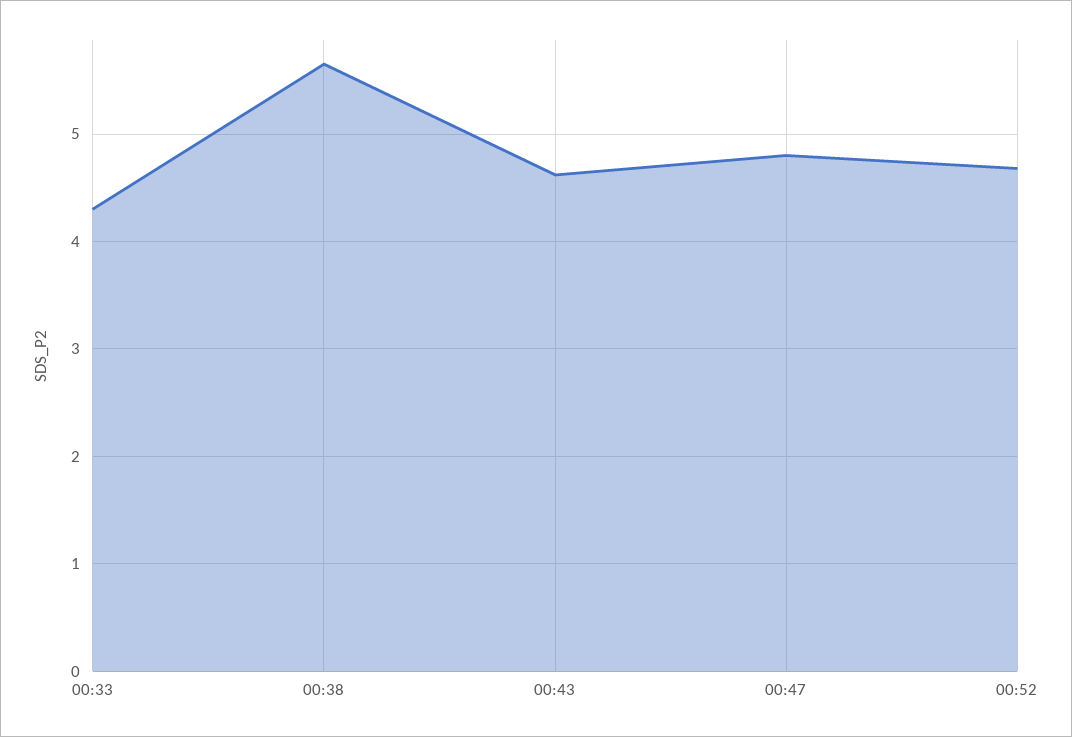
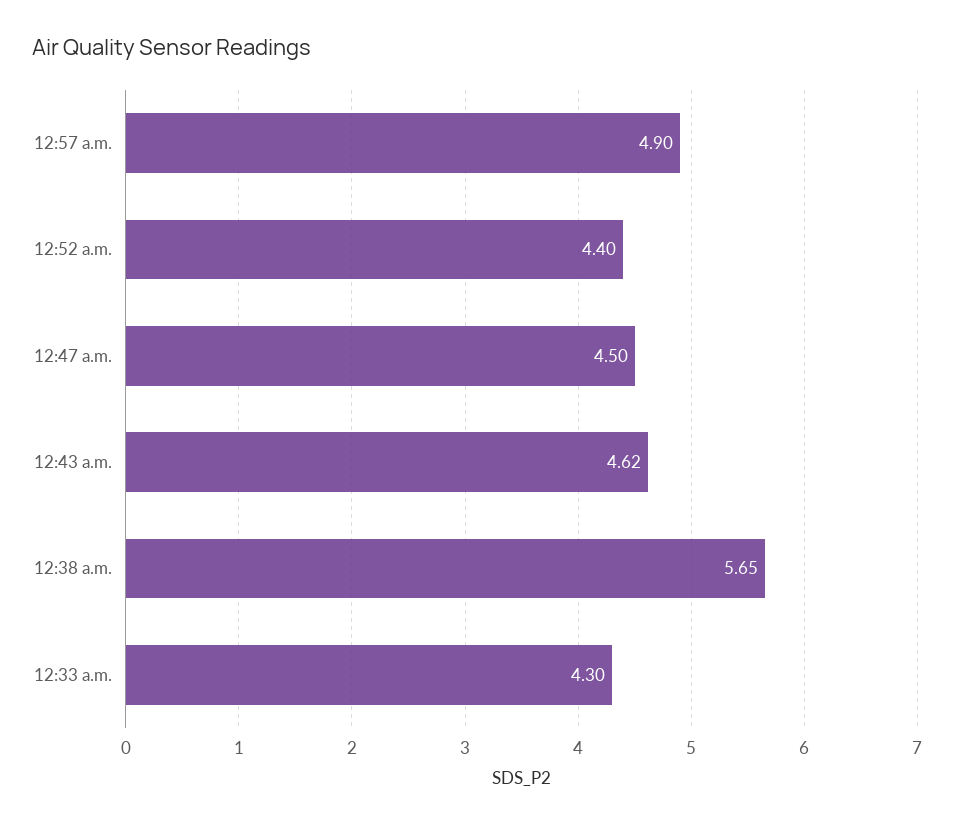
00:47: 4.8 -> 4.5
00:52: 4.7 -> 4.4
12:57 a.m.: none -> 4.9

